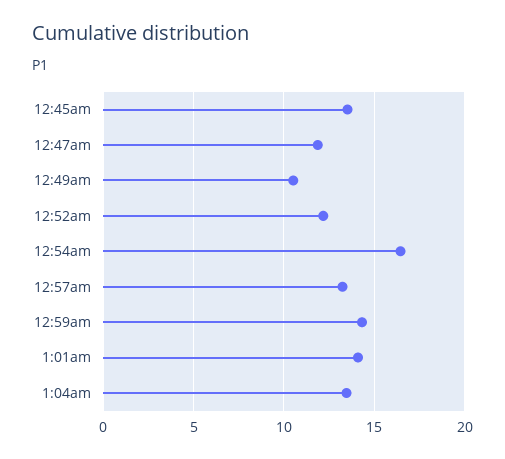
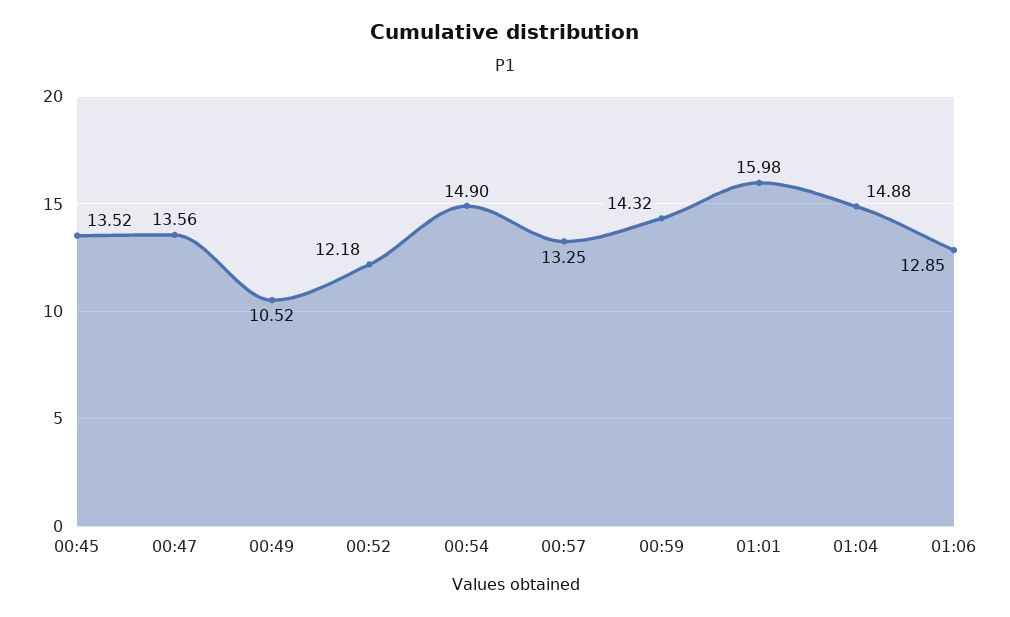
12:47am: 12 -> 13.56
12:54am: 16.5 -> 14.9
1:01am: 14 -> 15.98
1:04am: 13.5 -> 14.88
01:06: none -> 12.85

